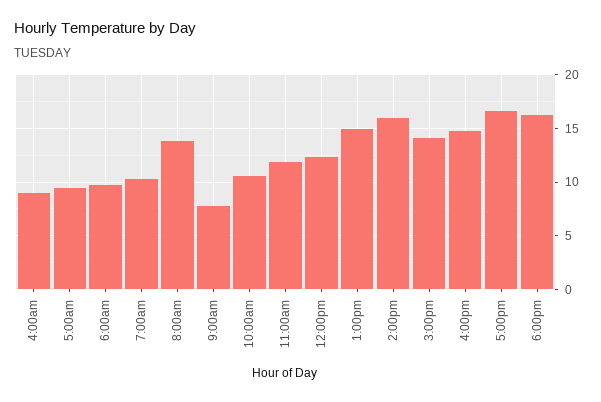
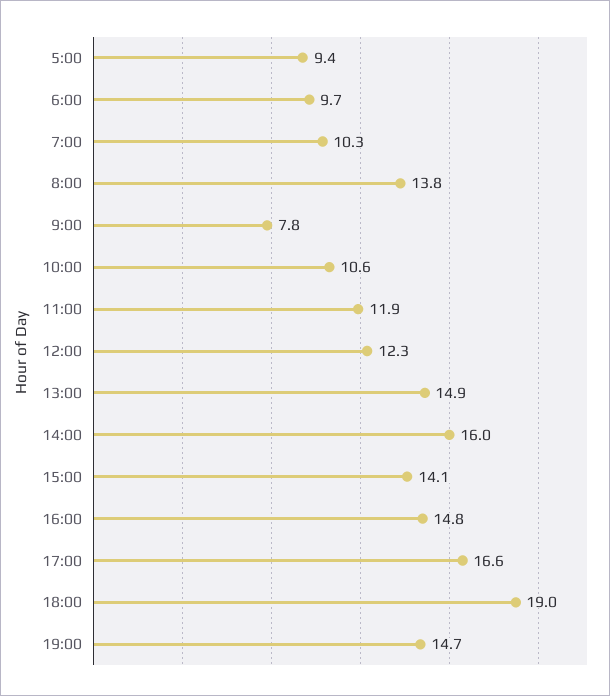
4:00am: 9 -> none
6:00pm: 16 -> 19
19:00: none -> 14.7

